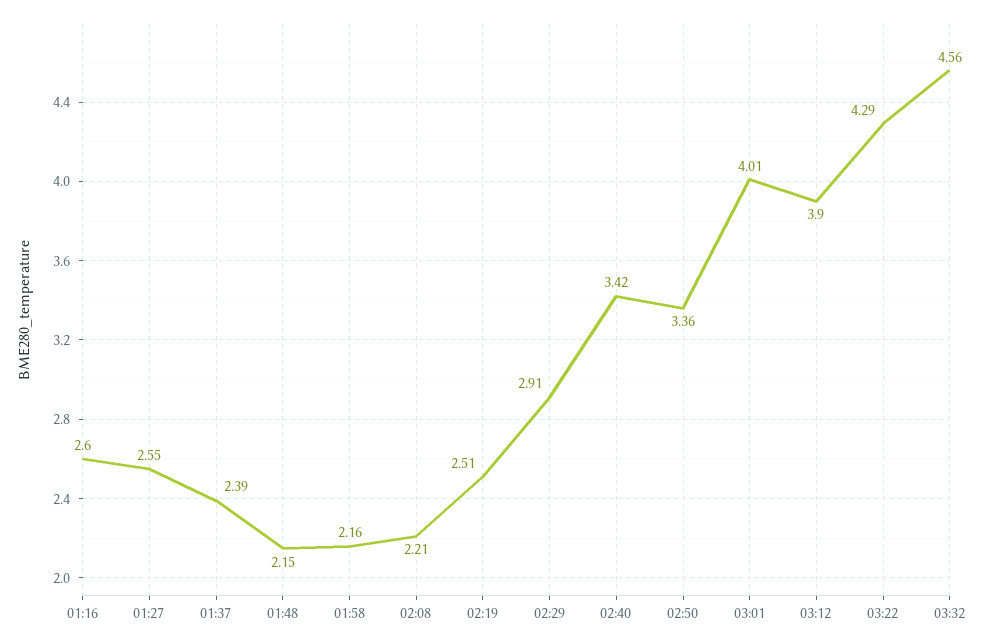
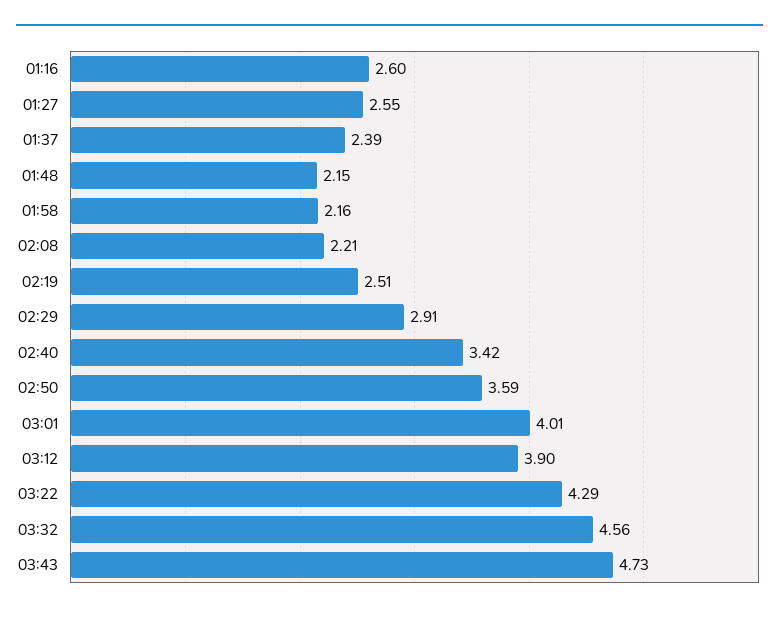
02:50: 3.36 -> 3.59
03:43: none -> 4.73

